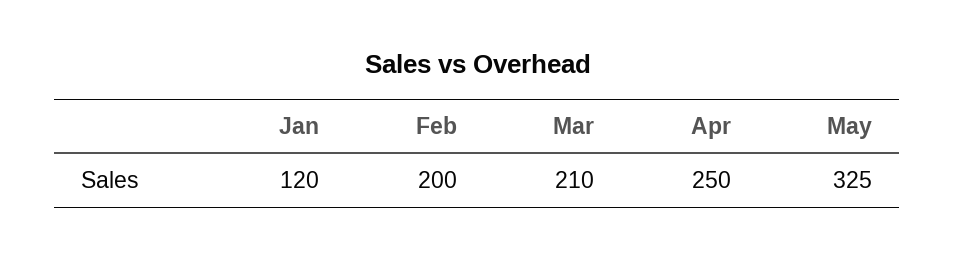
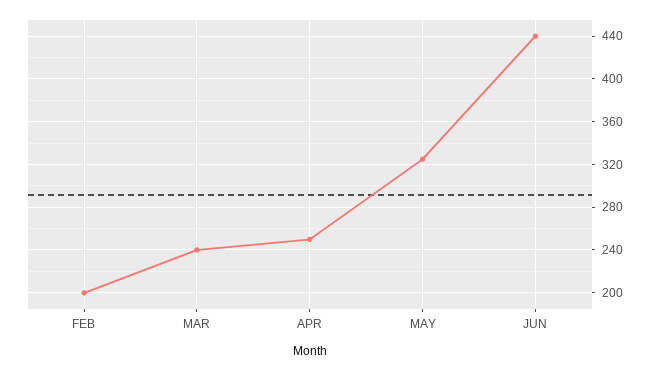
Jan: 120 -> none
Mar: 210 -> 240
JUN: none -> 440

